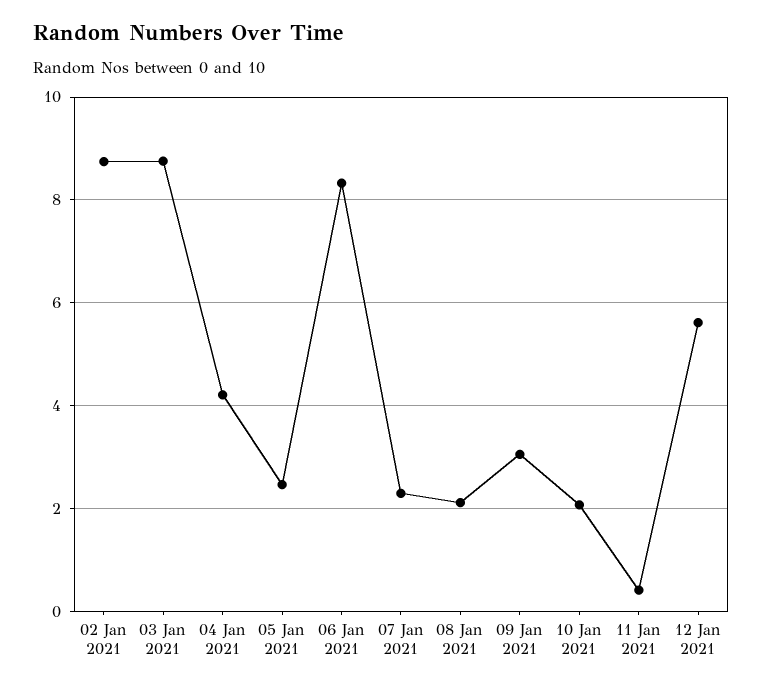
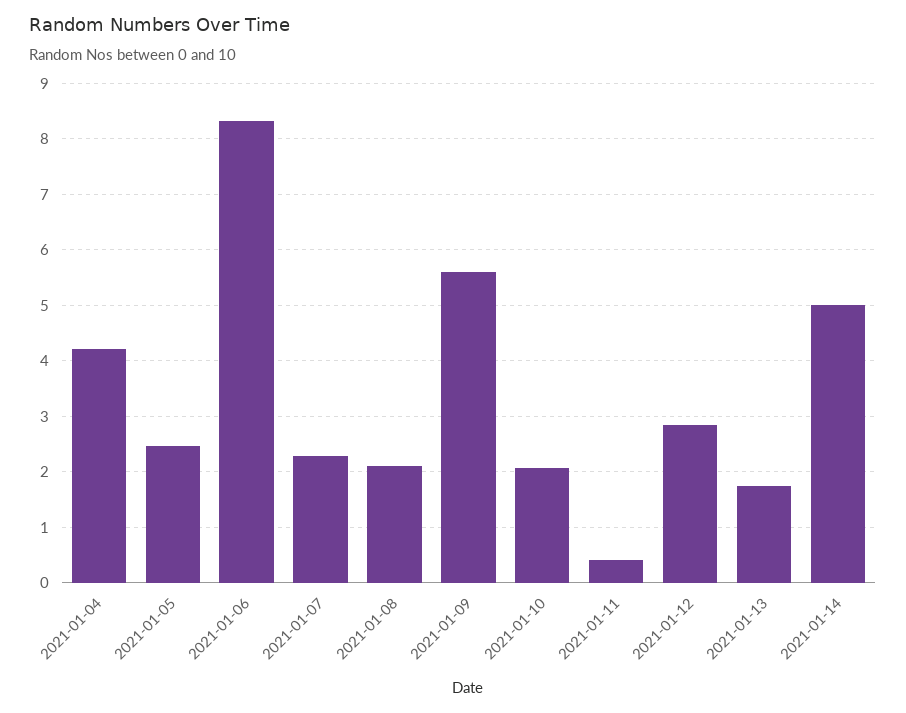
02 Jan 2021: 8.8 -> none
03 Jan 2021: 8.8 -> none
09 Jan 2021: 3 -> 5.6
12 Jan 2021: 5.6 -> 2.8
2021-01-13: none -> 1.8
2021-01-14: none -> 5

